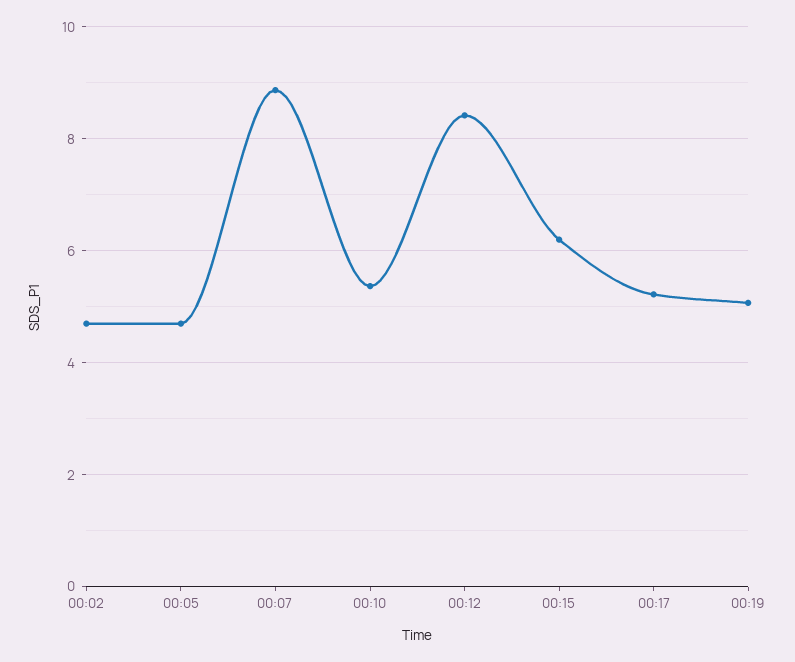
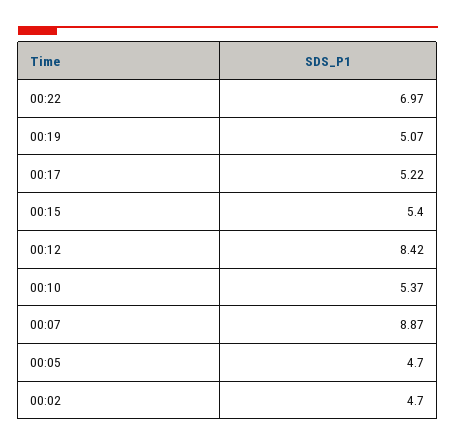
00:15: 6.2 -> 5.4
00:22: none -> 6.97

